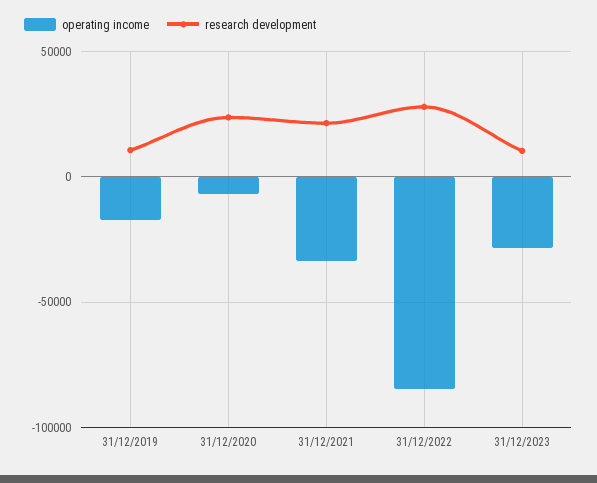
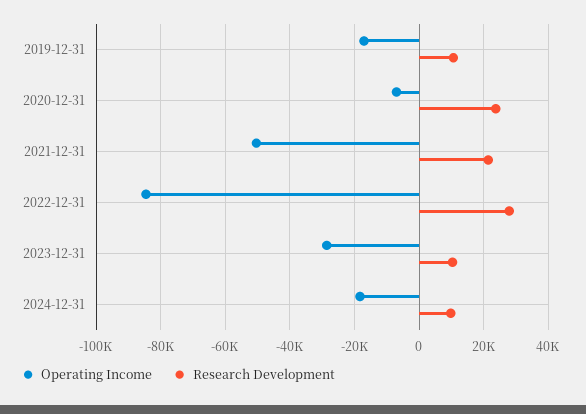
operating income, 31/12/2021: -35000 -> -50000
operating income, 2024-12-31: none -> -18000
research development, 2024-12-31: none -> 10000

